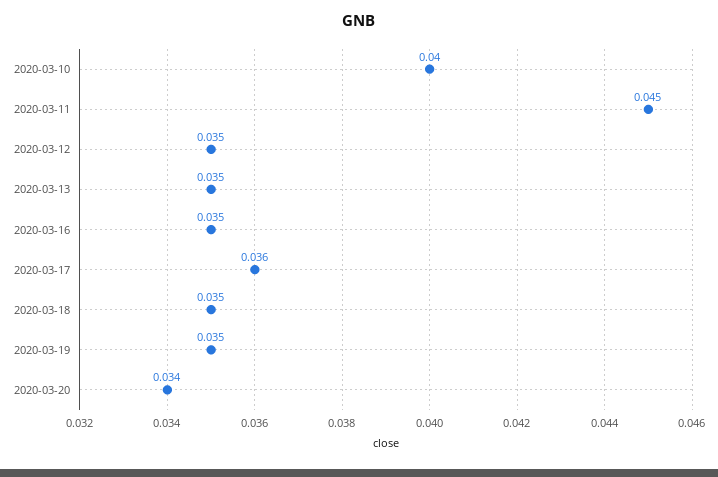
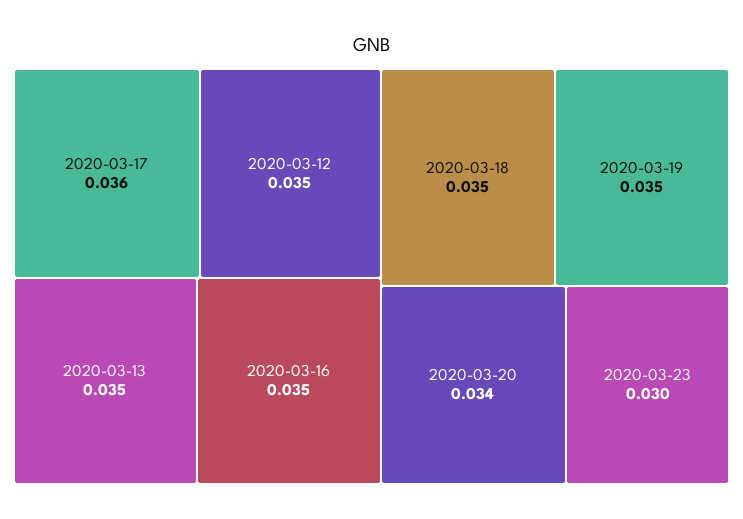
2020-03-10: 0.04 -> none
2020-03-11: 0.045 -> none
2020-03-23: none -> 0.03

